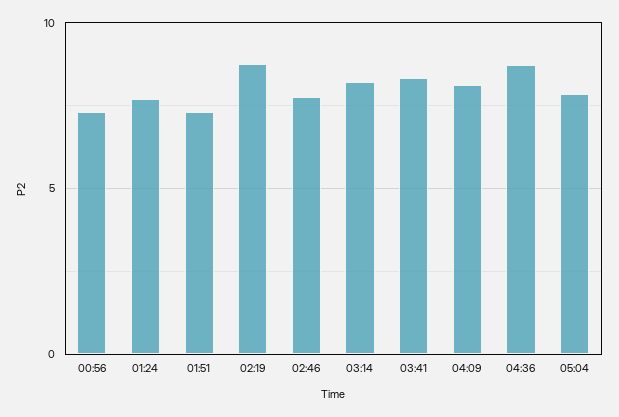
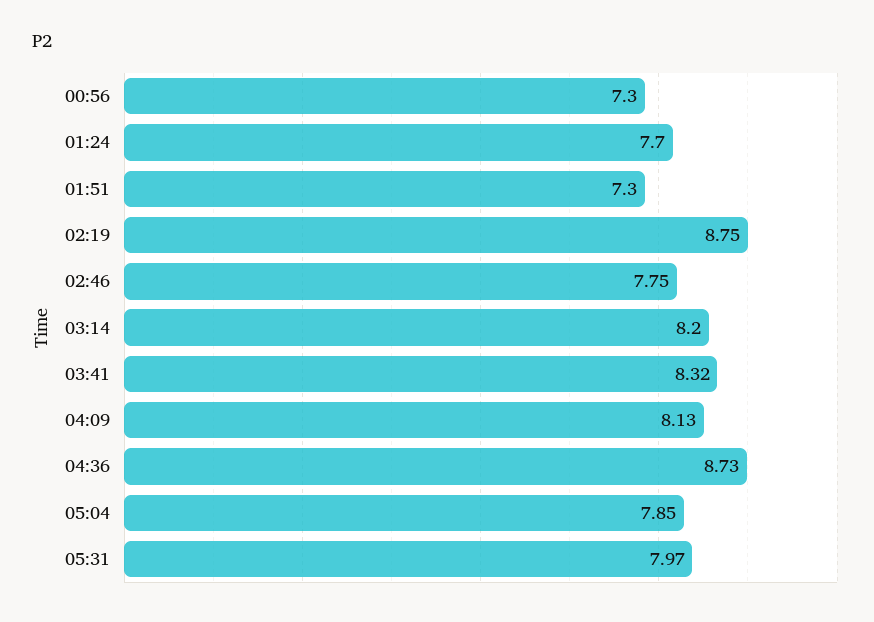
05:31: none -> 7.97

